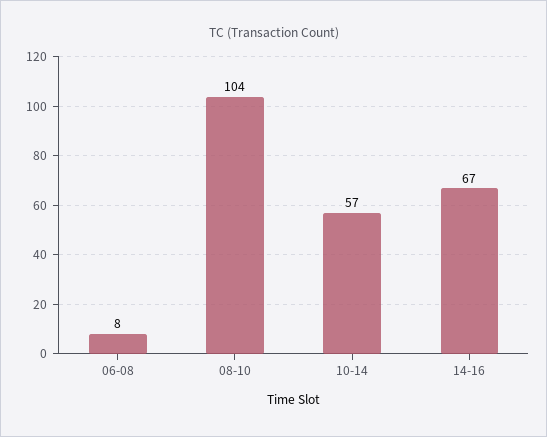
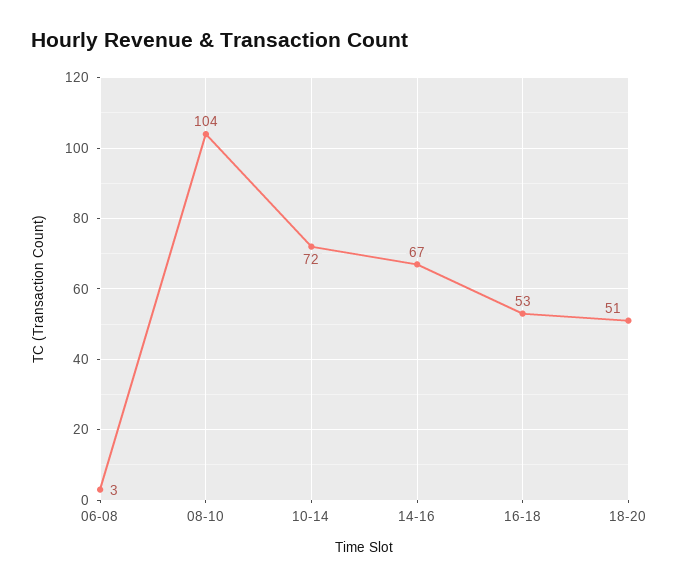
06-08: 8 -> 3
10-14: 57 -> 72
16-18: none -> 53
18-20: none -> 51

